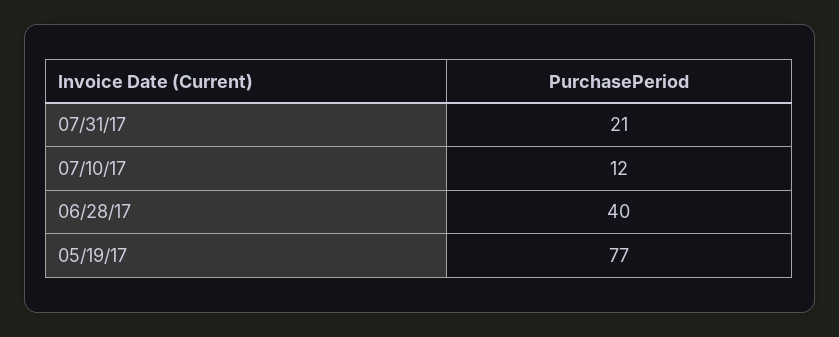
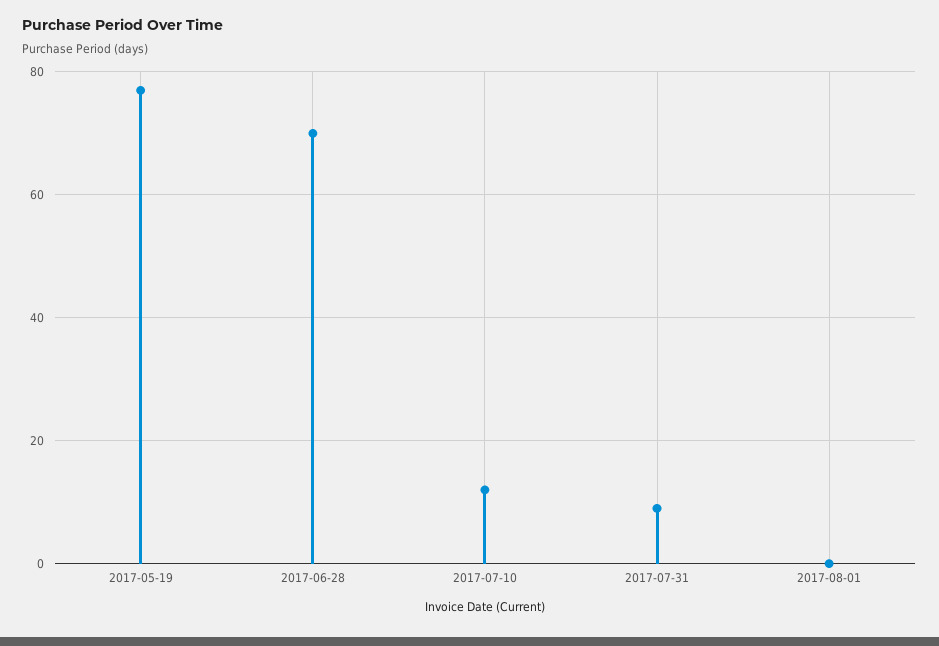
07/31/17: 21 -> 10
06/28/17: 40 -> 70
2017-08-01: none -> 0

